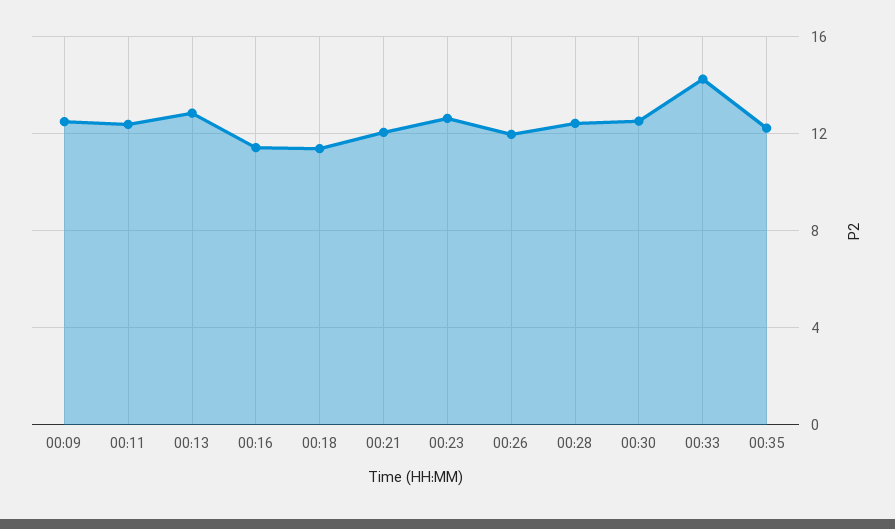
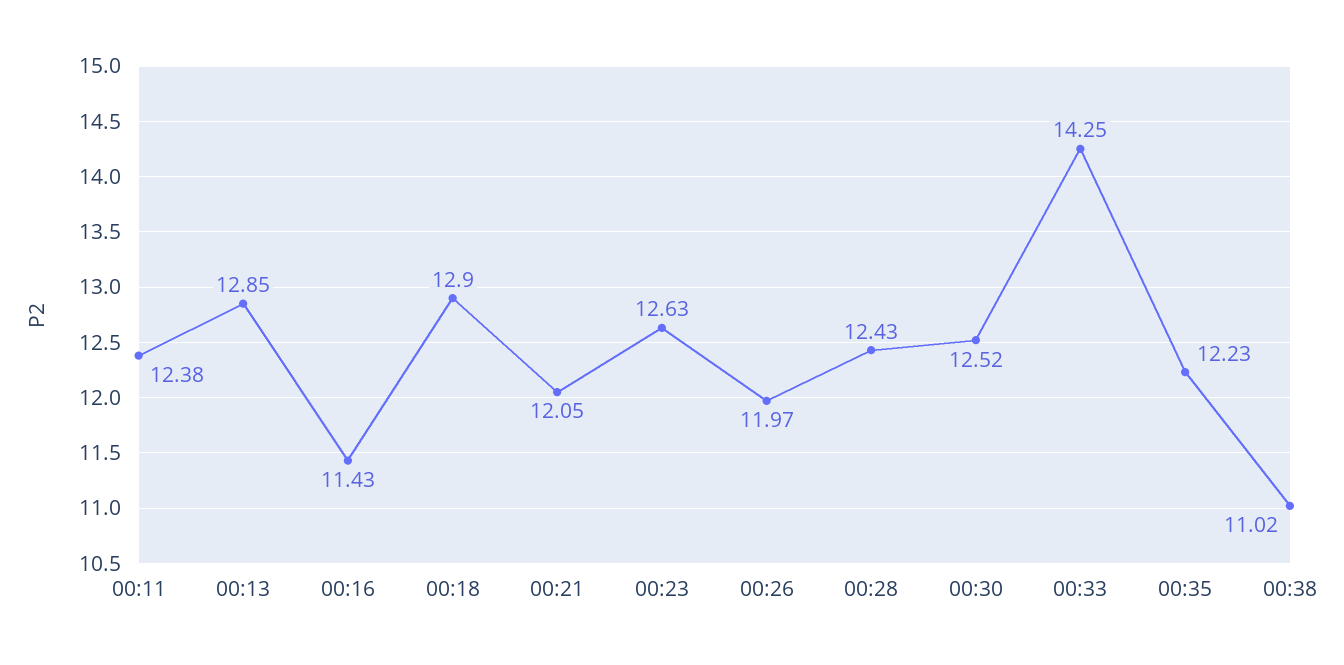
00:09: 12.5 -> none
00:18: 11.5 -> 12.9
00:38: none -> 11.02

